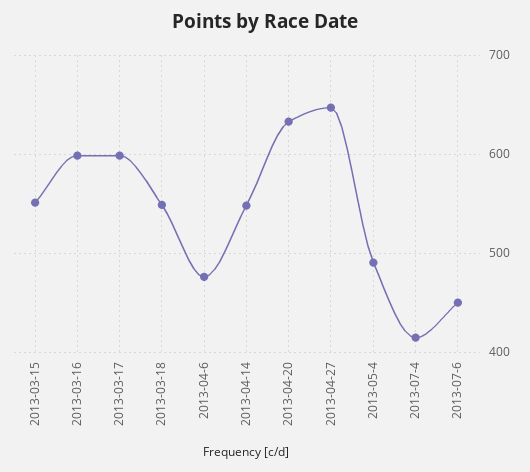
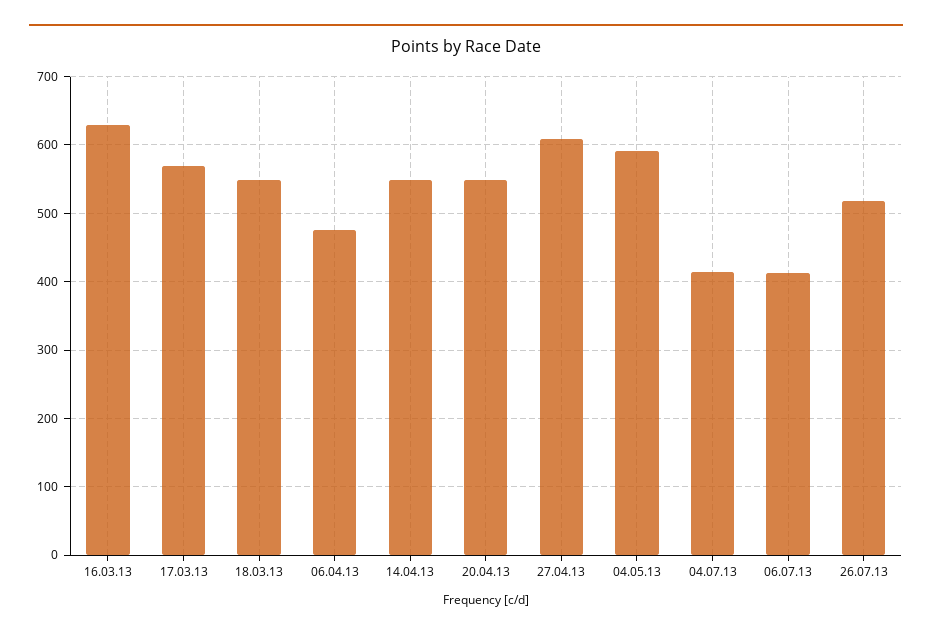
2013-03-15: 550 -> none
2013-03-16: 600 -> 630
2013-03-17: 600 -> 570
2013-04-20: 630 -> 550
2013-04-27: 650 -> 610
2013-05-4: 490 -> 590
2013-07-6: 450 -> 410
26.07.13: none -> 520

